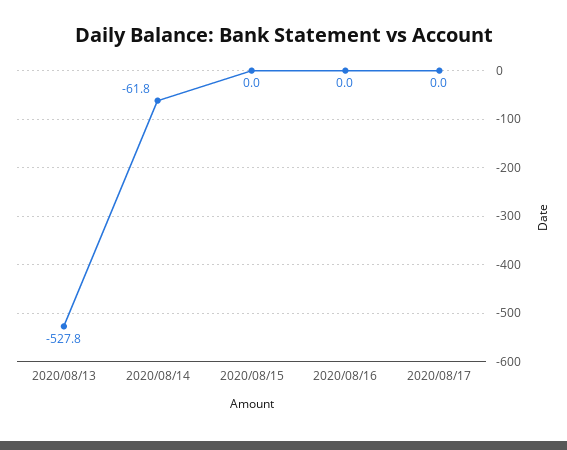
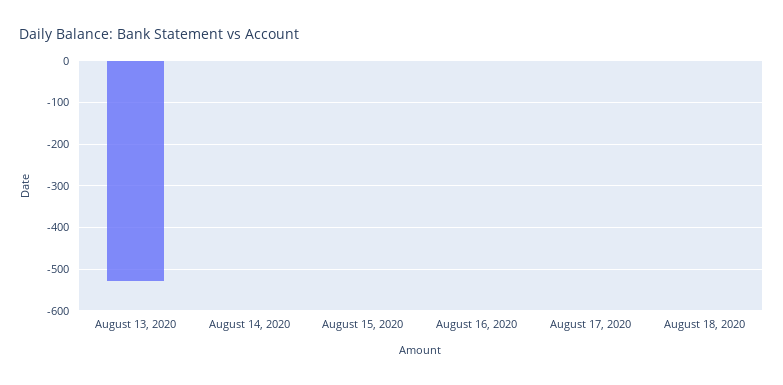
2020/08/14: -61.8 -> 0
August 18, 2020: none -> 0

